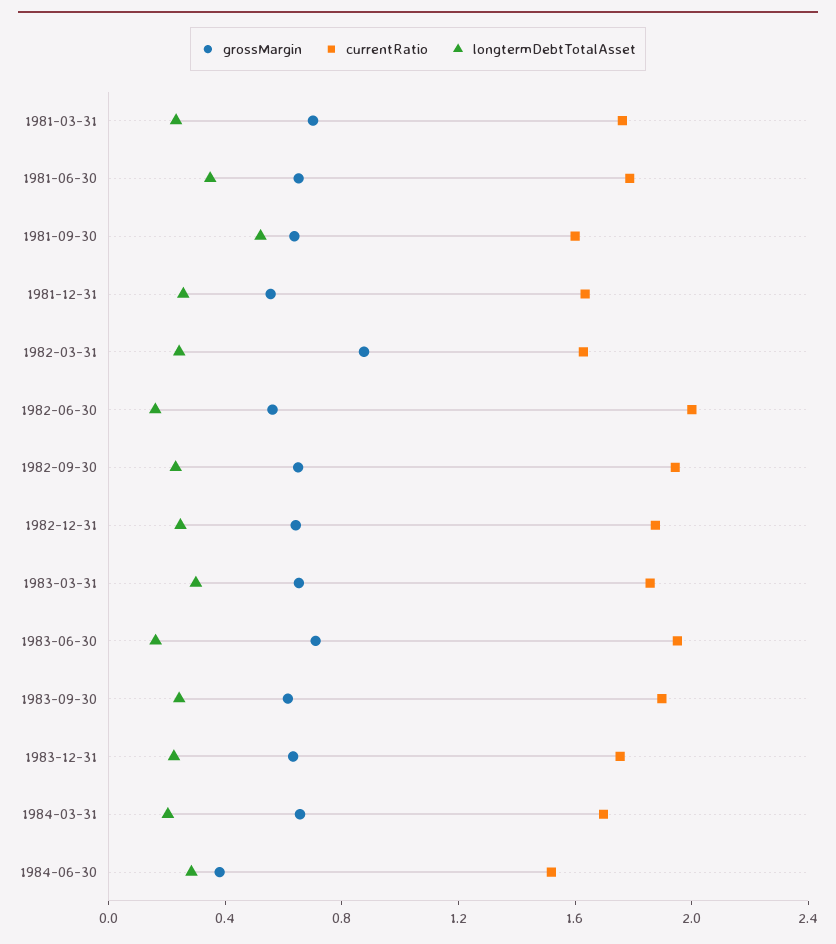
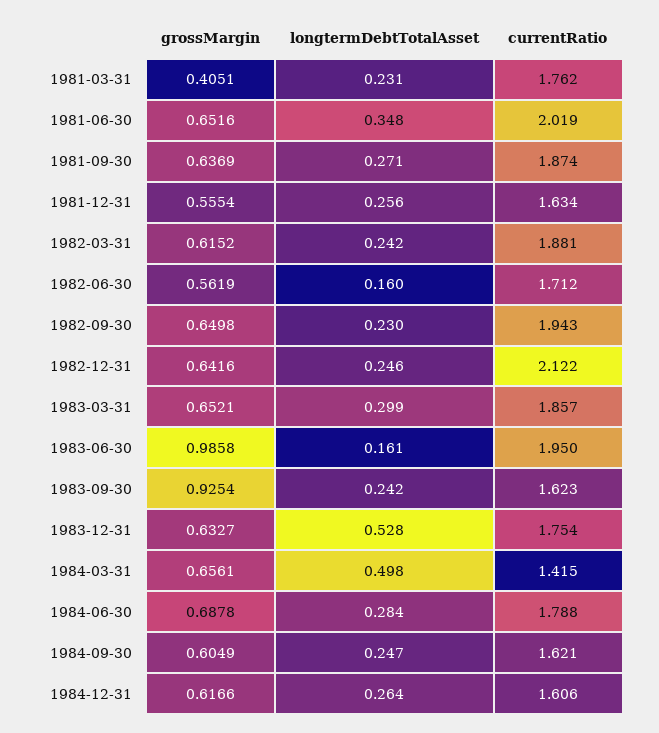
grossMargin, 1981-03-31: 0.7 -> 0.4051
currentRatio, 1981-06-30: 1.8 -> 2.019
currentRatio, 1981-09-30: 1.6 -> 1.874
longtermDebtTotalAsset, 1981-09-30: 0.5 -> 0.271
grossMargin, 1982-03-31: 0.9 -> 0.6152
currentRatio, 1982-03-31: 1.6 -> 1.881
currentRatio, 1982-06-30: 2 -> 1.712
currentRatio, 1982-12-31: 1.9 -> 2.122
grossMargin, 1983-06-30: 0.7 -> 0.9858
grossMargin, 1983-09-30: 0.6 -> 0.9254
currentRatio, 1983-09-30: 1.9 -> 1.623
longtermDebtTotalAsset, 1983-12-31: 0.2 -> 0.528
currentRatio, 1984-03-31: 1.7 -> 1.415
longtermDebtTotalAsset, 1984-03-31: 0.2 -> 0.498
grossMargin, 1984-06-30: 0.4 -> 0.6878
currentRatio, 1984-06-30: 1.5 -> 1.788
grossMargin, 1984-09-30: none -> 0.6049
longtermDebtTotalAsset, 1984-09-30: none -> 0.247
currentRatio, 1984-09-30: none -> 1.621
grossMargin, 1984-12-31: none -> 0.6166
longtermDebtTotalAsset, 1984-12-31: none -> 0.264
currentRatio, 1984-12-31: none -> 1.606

